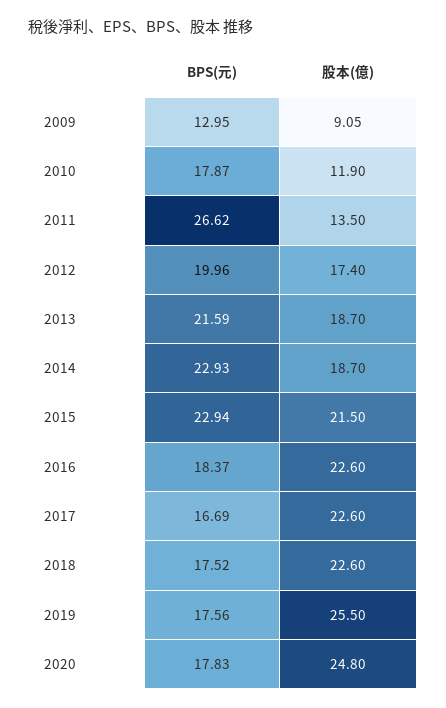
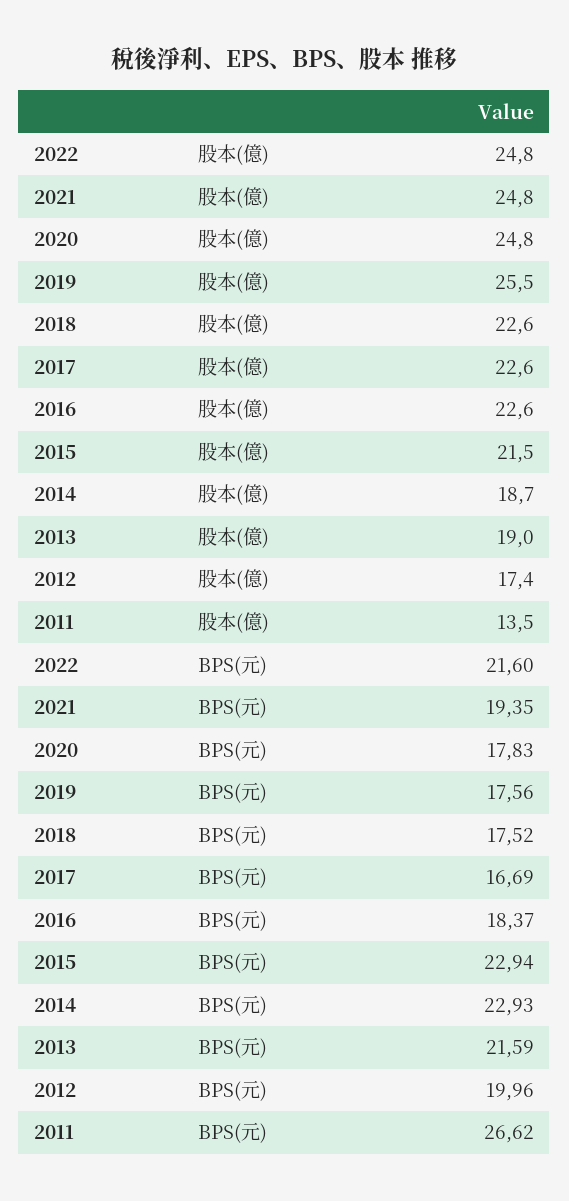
BPS(元), 2009: 12.95 -> none
股本(億), 2009: 9.05 -> none
BPS(元), 2010: 17.87 -> none
股本(億), 2010: 11.9 -> none
股本(億), 2013: 18.7 -> 19
股本(億), 2022: none -> 24.8
股本(億), 2021: none -> 24.8
BPS(元), 2022: none -> 21.6
BPS(元), 2021: none -> 19.35

